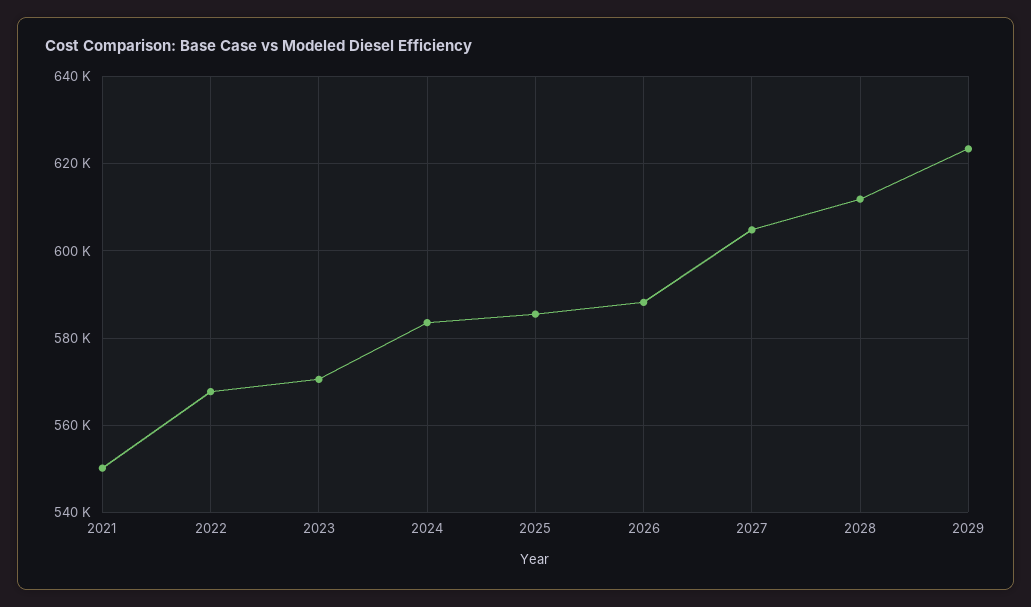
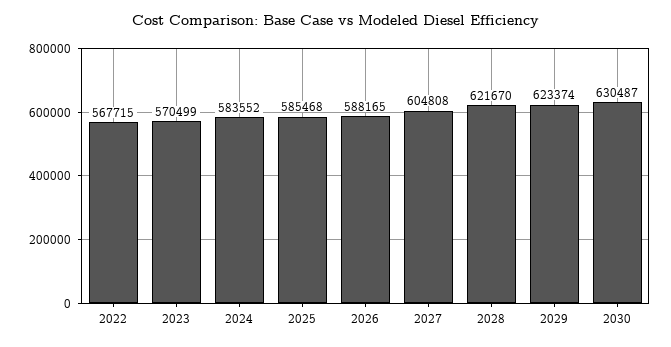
2021: 550000 -> none
2028: 612000 -> 621670
2030: none -> 630487

